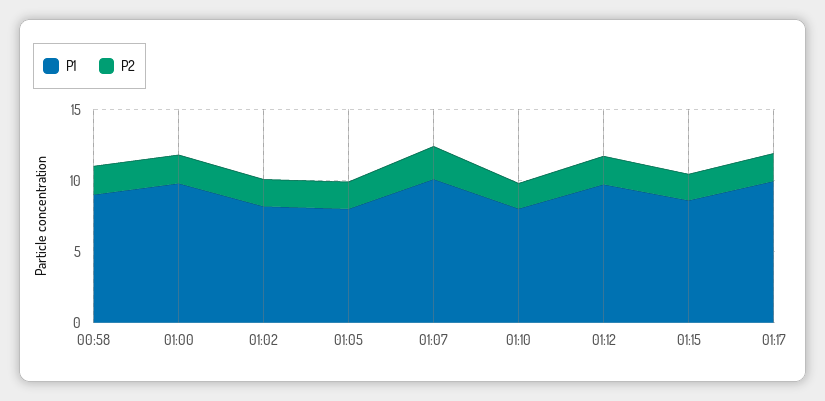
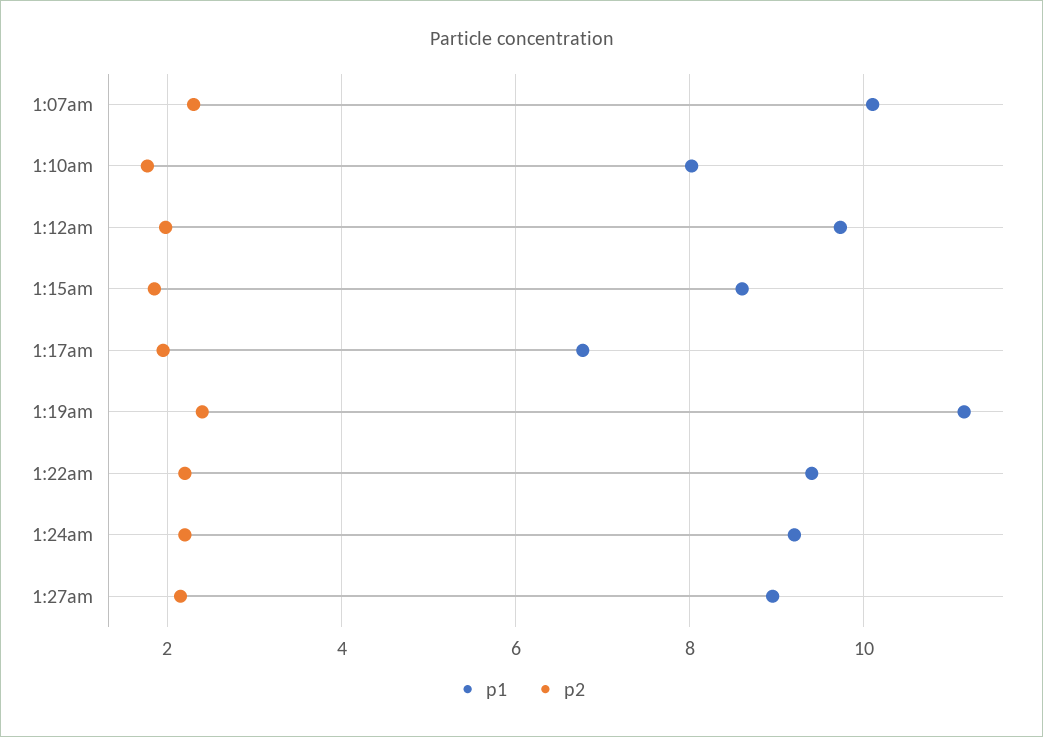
P1, 00:58: 9 -> none
P2, 00:58: 2 -> none
P1, 01:00: 10 -> none
P2, 01:00: 2 -> none
P1, 01:02: 8 -> none
P2, 01:02: 2 -> none
P1, 01:05: 8 -> none
P2, 01:05: 2 -> none
P1, 01:17: 10 -> 6.8
P1, 1:19am: none -> 11.2
P2, 1:19am: none -> 2.4
P1, 1:22am: none -> 9.4
P2, 1:22am: none -> 2.2
P1, 1:24am: none -> 9.2
P2, 1:24am: none -> 2.2
P1, 1:27am: none -> 9
P2, 1:27am: none -> 2.2

